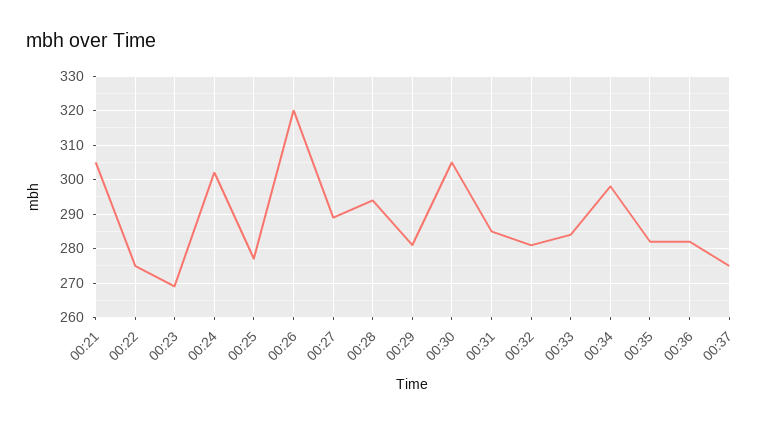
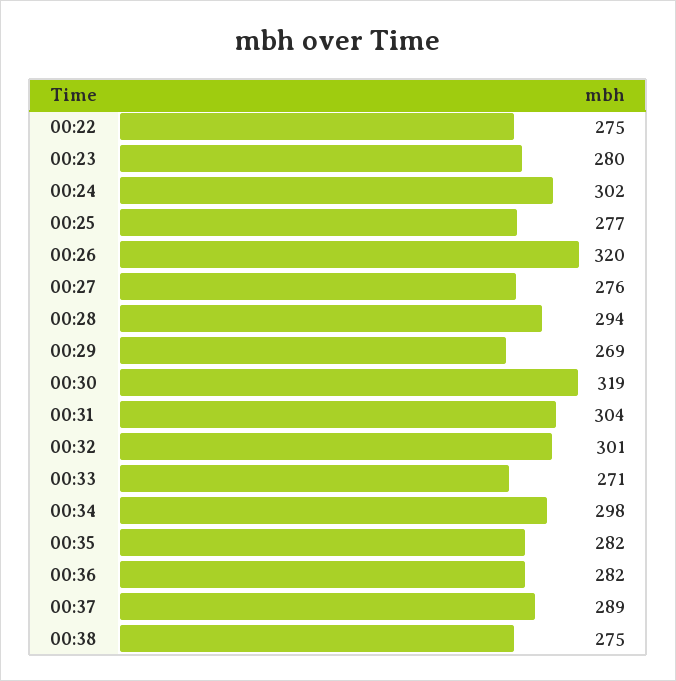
00:21: 305 -> none
00:23: 270 -> 280
00:27: 290 -> 276
00:29: 280 -> 269
00:30: 305 -> 319
00:31: 285 -> 304
00:32: 280 -> 301
00:33: 285 -> 271
00:37: 275 -> 289
00:38: none -> 275

